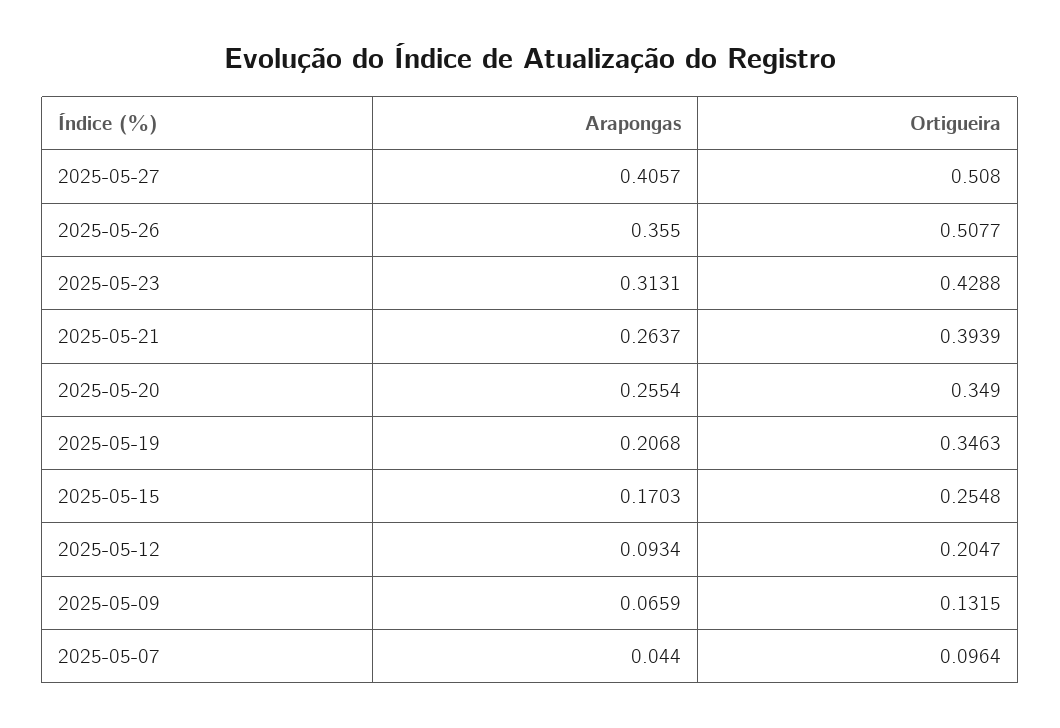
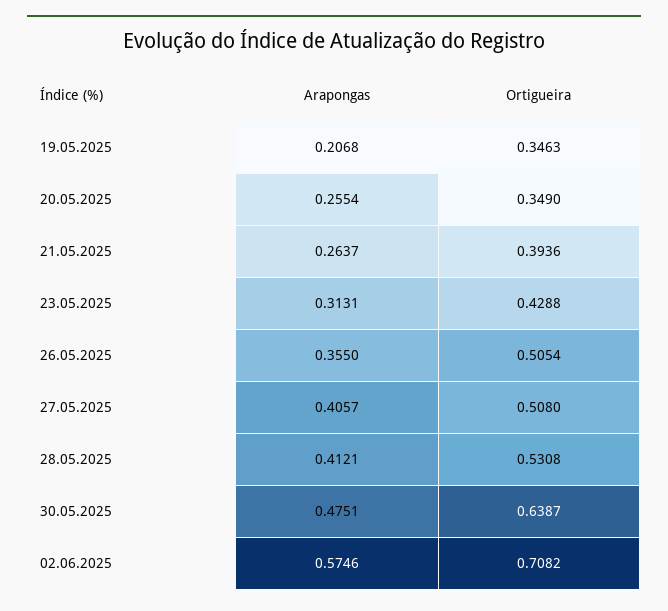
Ortigueira, 2025-05-26: 0.5077 -> 0.5054
Ortigueira, 2025-05-21: 0.3939 -> 0.3936
Arapongas, 2025-05-15: 0.1703 -> none
Ortigueira, 2025-05-15: 0.2548 -> none
Arapongas, 2025-05-12: 0.0934 -> none
Ortigueira, 2025-05-12: 0.2047 -> none
Arapongas, 2025-05-09: 0.0659 -> none
Ortigueira, 2025-05-09: 0.1315 -> none
Arapongas, 2025-05-07: 0.044 -> none
Ortigueira, 2025-05-07: 0.0964 -> none
Arapongas, 28.05.2025: none -> 0.4121
Ortigueira, 28.05.2025: none -> 0.5308
Arapongas, 30.05.2025: none -> 0.4751
Ortigueira, 30.05.2025: none -> 0.6387
Arapongas, 02.06.2025: none -> 0.5746
Ortigueira, 02.06.2025: none -> 0.7082

